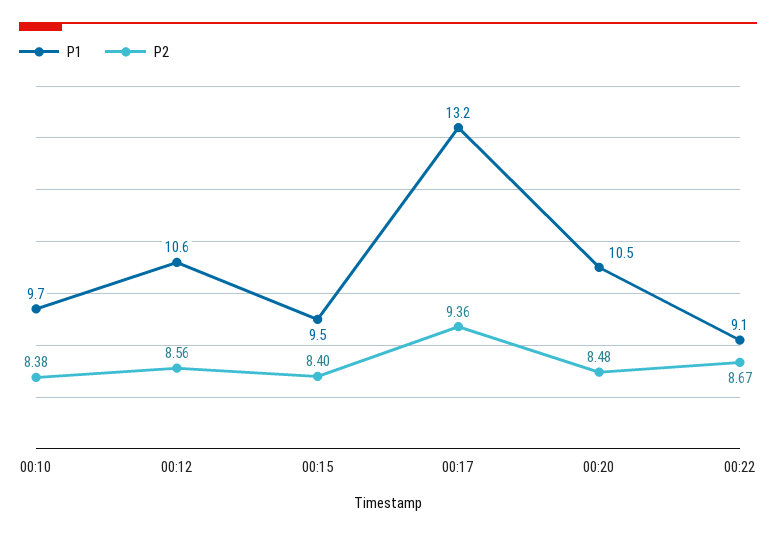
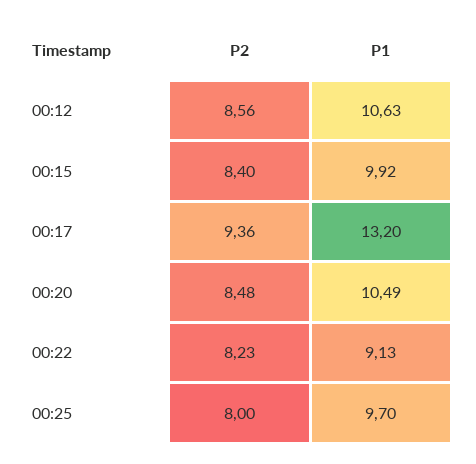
P1, 00:10: 9.7 -> none
P2, 00:10: 8.38 -> none
P1, 00:15: 9.5 -> 9.92
P2, 00:22: 8.67 -> 8.23
P2, 00:25: none -> 8
P1, 00:25: none -> 9.7

